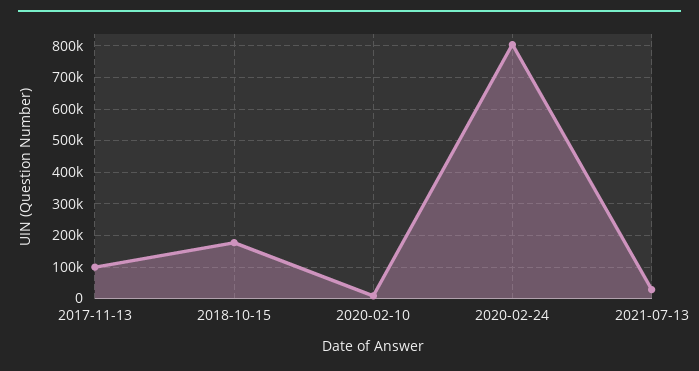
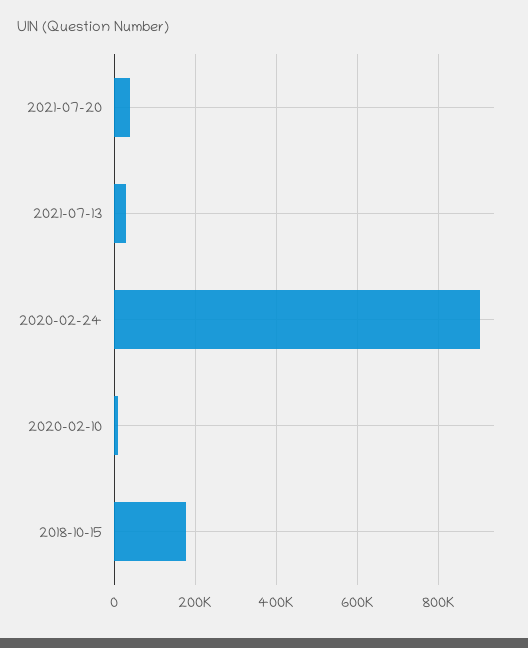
2017-11-13: 100000 -> none
2020-02-24: 800000 -> 900000
2021-07-20: none -> 40000

